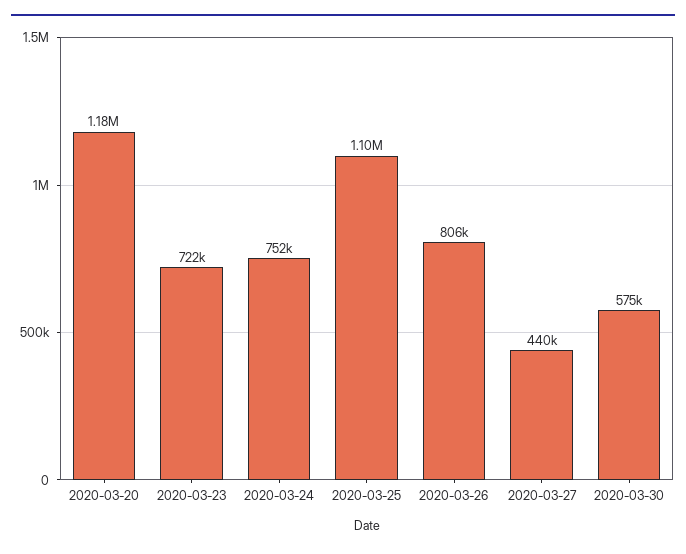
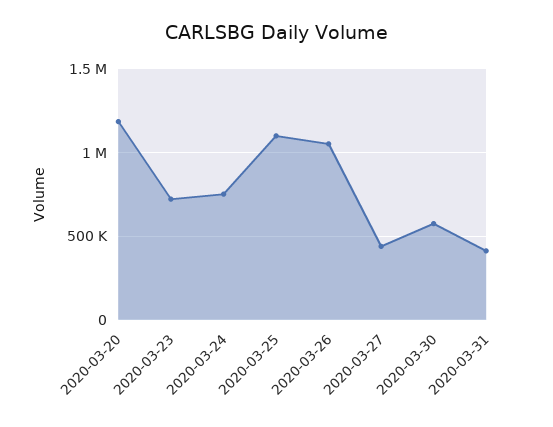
2020-03-26: 806000 -> 1050000
2020-03-31: none -> 400000

